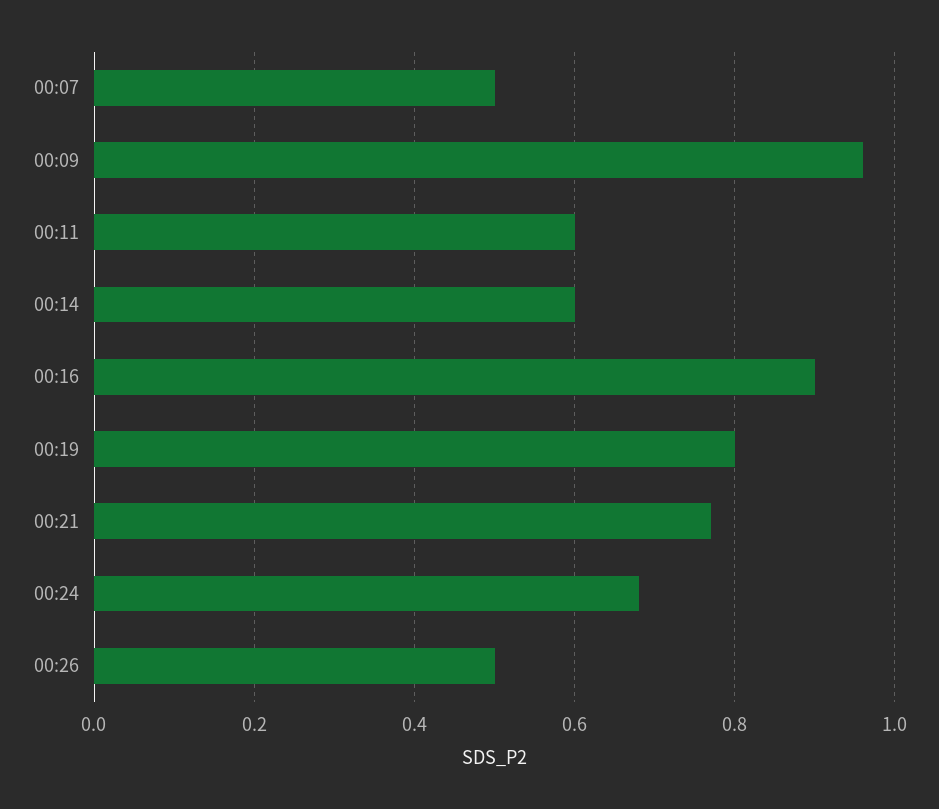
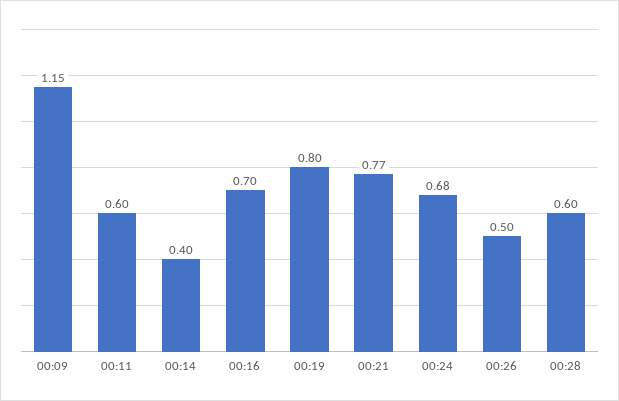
00:07: 0.5 -> none
00:09: 0.95 -> 1.15
00:14: 0.6 -> 0.4
00:16: 0.9 -> 0.7
00:28: none -> 0.6

